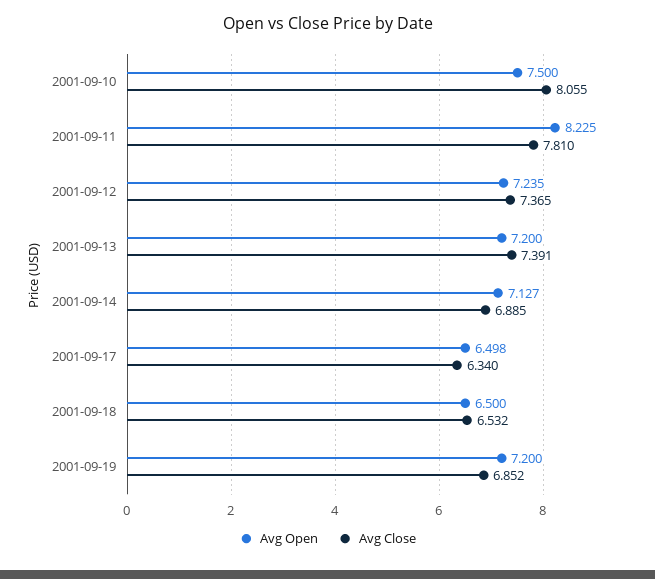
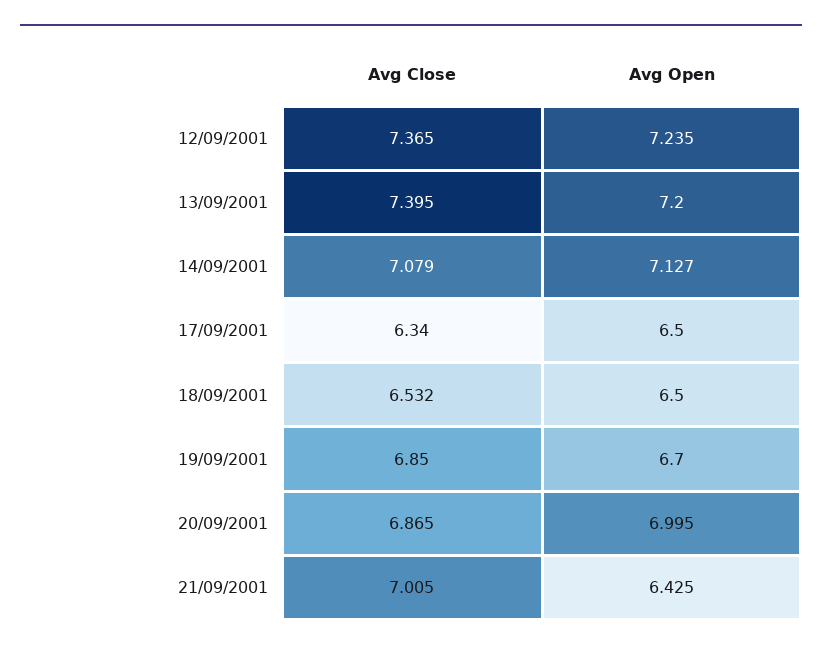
Avg Open, 2001-09-10: 7.5 -> none
Avg Close, 2001-09-10: 8.055 -> none
Avg Open, 2001-09-11: 8.225 -> none
Avg Close, 2001-09-11: 7.81 -> none
Avg Close, 2001-09-13: 7.391 -> 7.395
Avg Close, 2001-09-14: 6.885 -> 7.079
Avg Open, 2001-09-17: 6.498 -> 6.5
Avg Open, 2001-09-19: 7.2 -> 6.7
Avg Close, 2001-09-19: 6.852 -> 6.85
Avg Close, 20/09/2001: none -> 6.865
Avg Open, 20/09/2001: none -> 6.995
Avg Close, 21/09/2001: none -> 7.005
Avg Open, 21/09/2001: none -> 6.425

